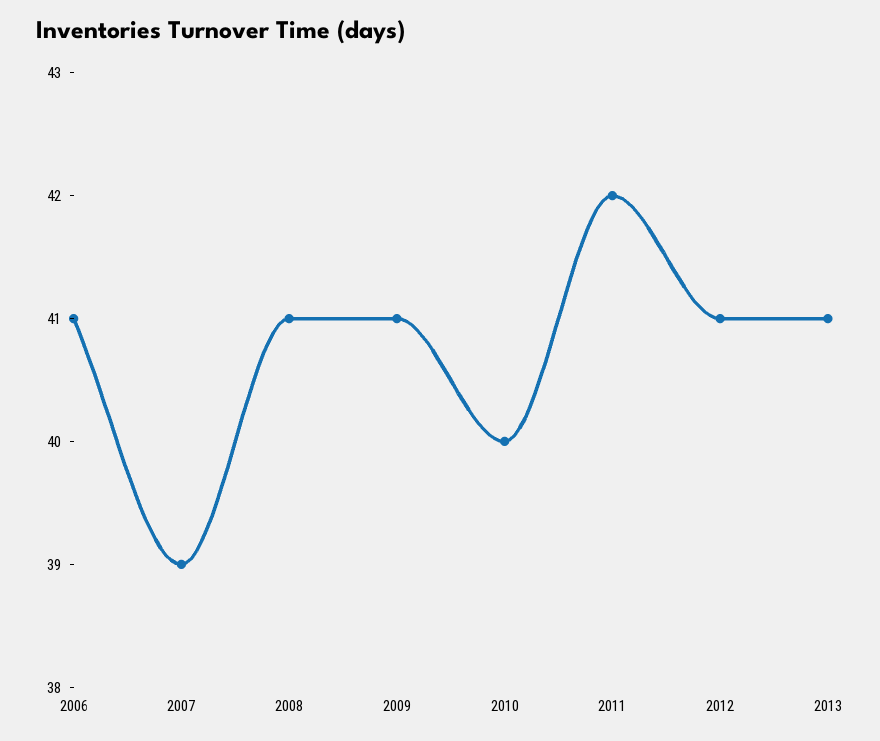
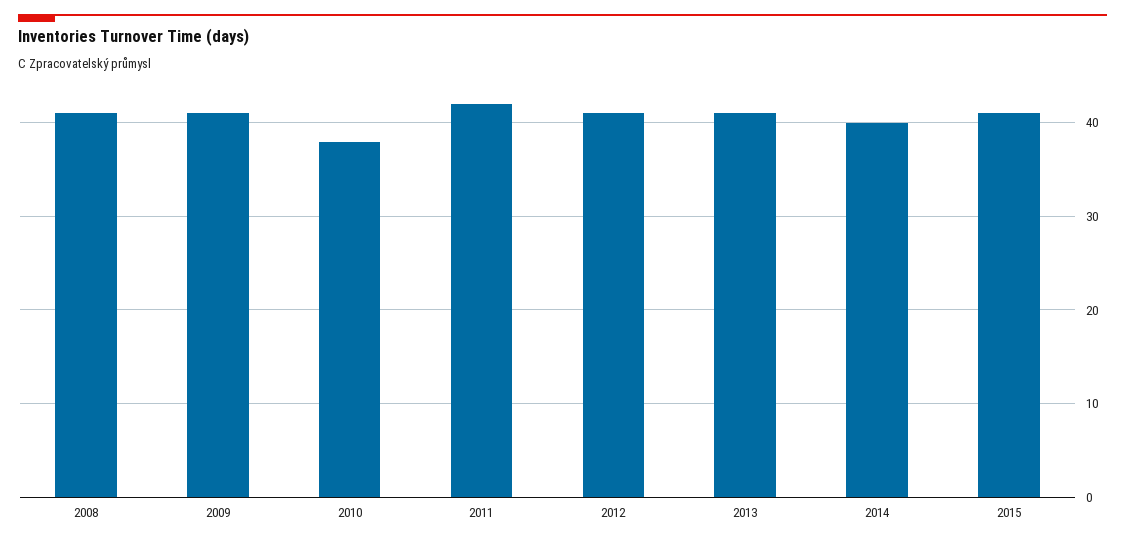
2006: 41 -> none
2007: 39 -> none
2010: 40 -> 38
2014: none -> 40
2015: none -> 41

